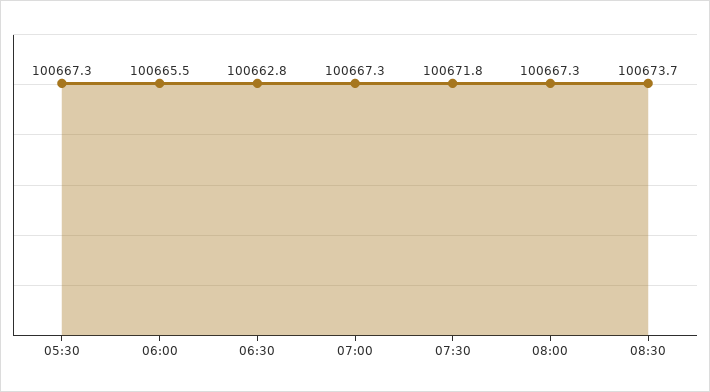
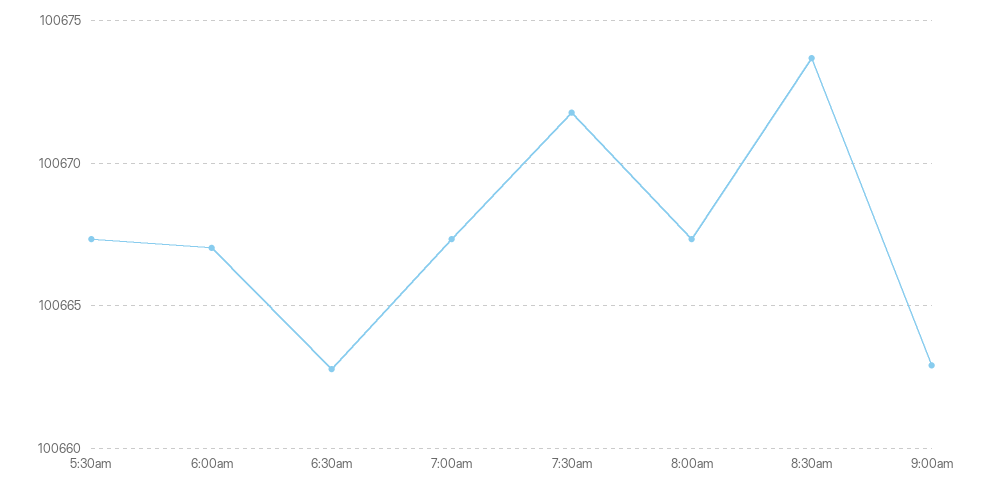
06:00: 100665.5 -> 100667
9:00am: none -> 100663

